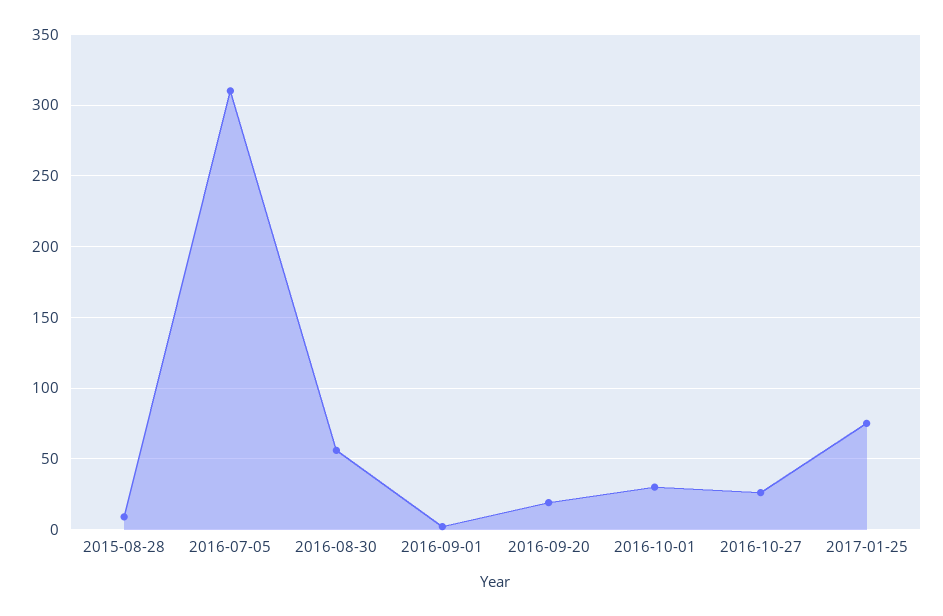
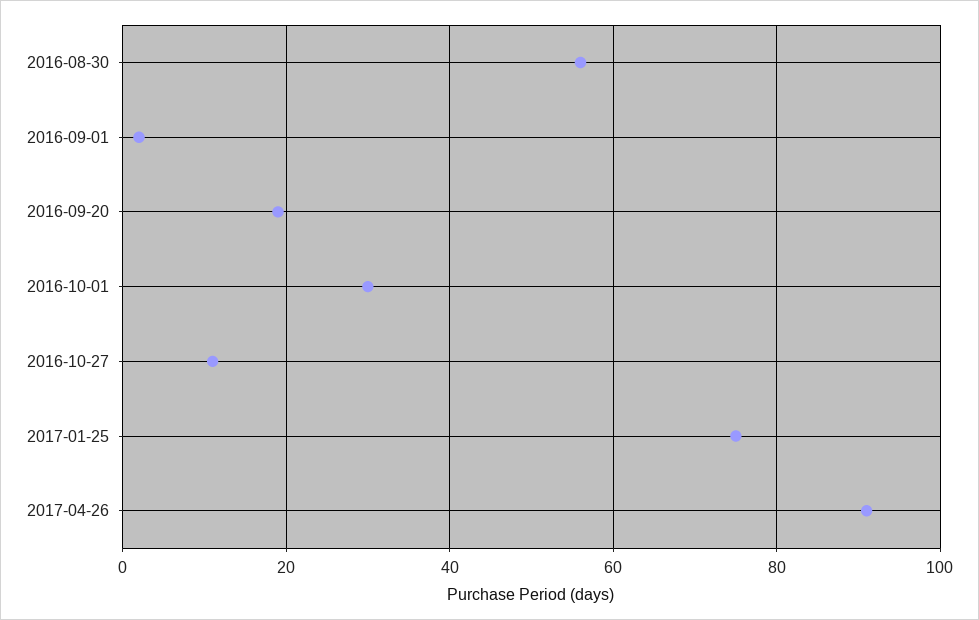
2015-08-28: 10 -> none
2016-07-05: 310 -> none
2016-10-27: 25 -> 10
2017-04-26: none -> 90

